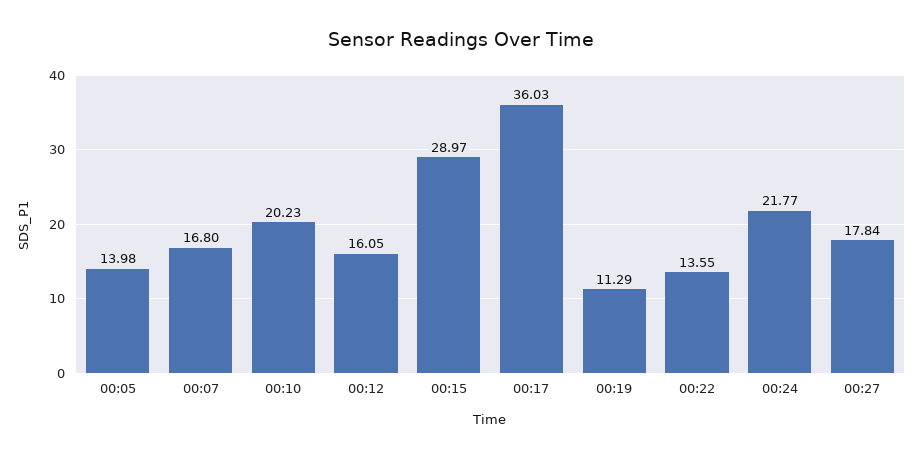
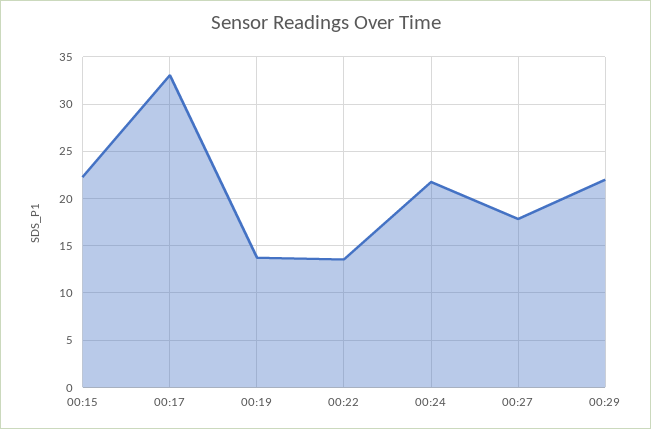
00:05: 13.98 -> none
00:07: 16.8 -> none
00:10: 20.23 -> none
00:12: 16.05 -> none
00:15: 28.97 -> 22
00:17: 36.03 -> 33
00:19: 11.29 -> 14
00:29: none -> 22

